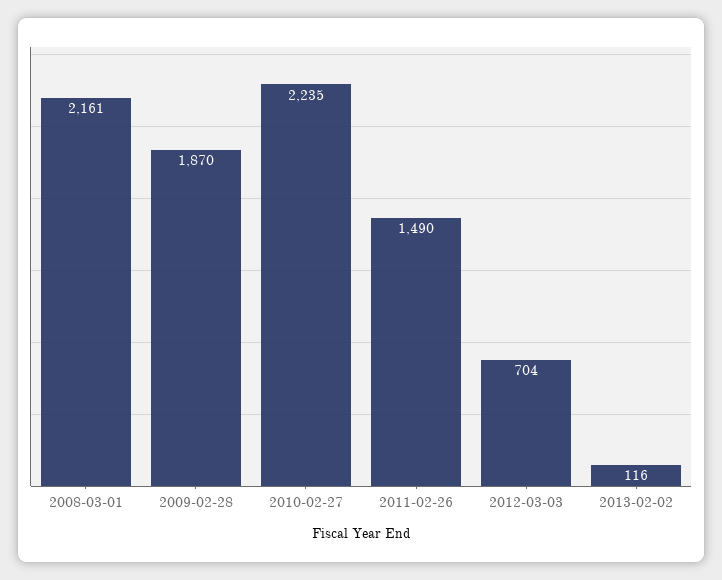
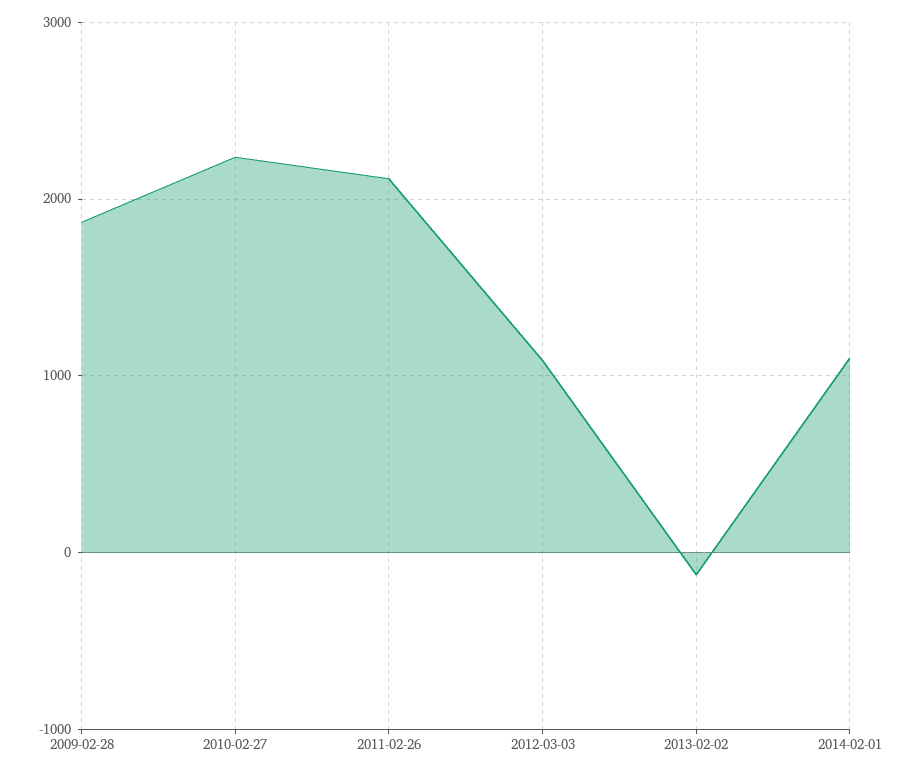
2008-03-01: 2161 -> none
2011-02-26: 1490 -> 2100
2012-03-03: 704 -> 1100
2013-02-02: 116 -> -100
2014-02-01: none -> 1100

